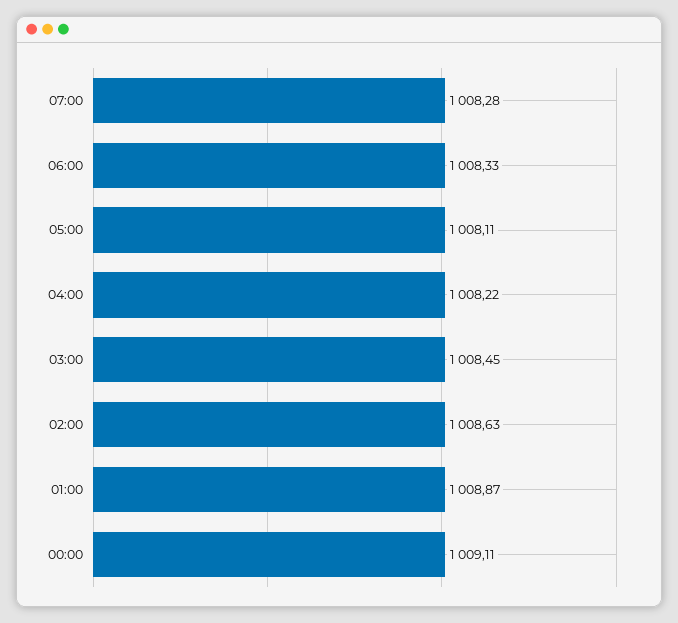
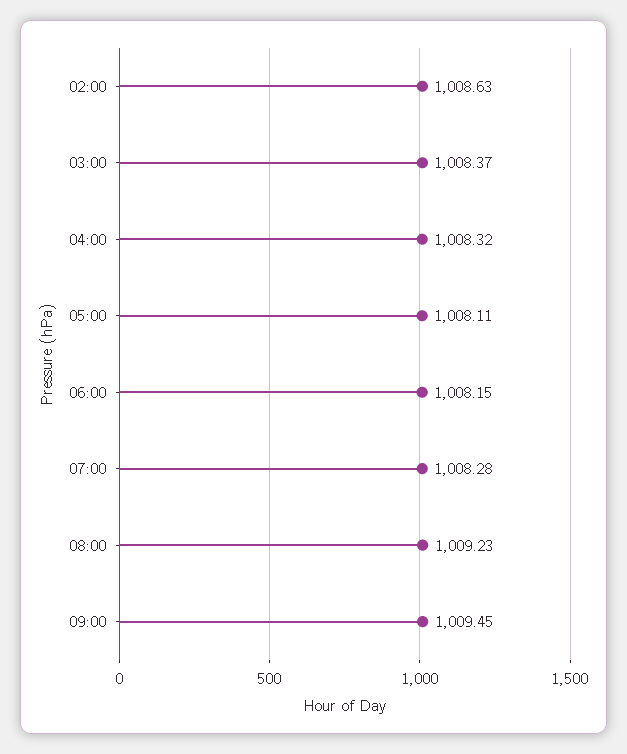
06:00: 1008.33 -> 1008.15
04:00: 1008.22 -> 1008.32
03:00: 1008.45 -> 1008.37
01:00: 1008.87 -> none
00:00: 1009.11 -> none
08:00: none -> 1009.23
09:00: none -> 1009.45

